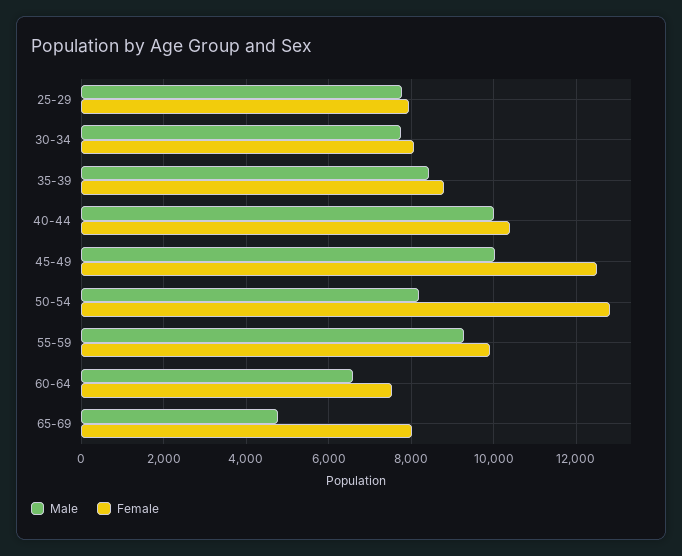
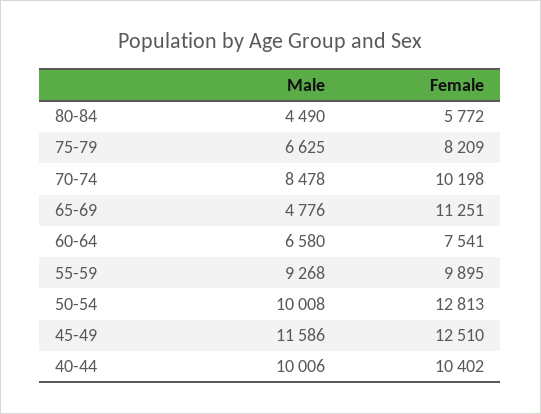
Male, 25-29: 7800 -> none
Female, 25-29: 8000 -> none
Male, 30-34: 7800 -> none
Female, 30-34: 8000 -> none
Male, 35-39: 8400 -> none
Female, 35-39: 8800 -> none
Male, 45-49: 10000 -> 11586
Male, 50-54: 8200 -> 10008
Female, 65-69: 8000 -> 11251
Male, 80-84: none -> 4490
Female, 80-84: none -> 5772
Male, 75-79: none -> 6625
Female, 75-79: none -> 8209
Male, 70-74: none -> 8478
Female, 70-74: none -> 10198

